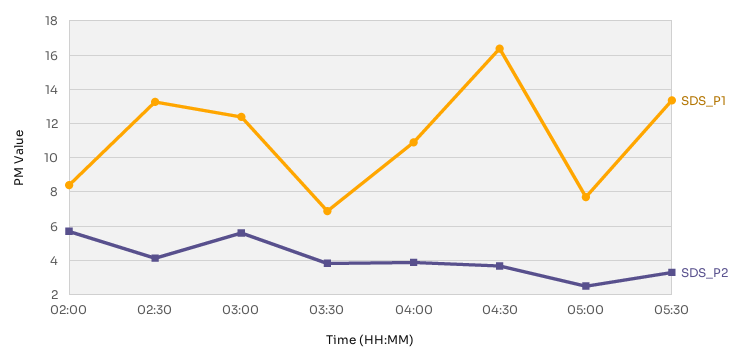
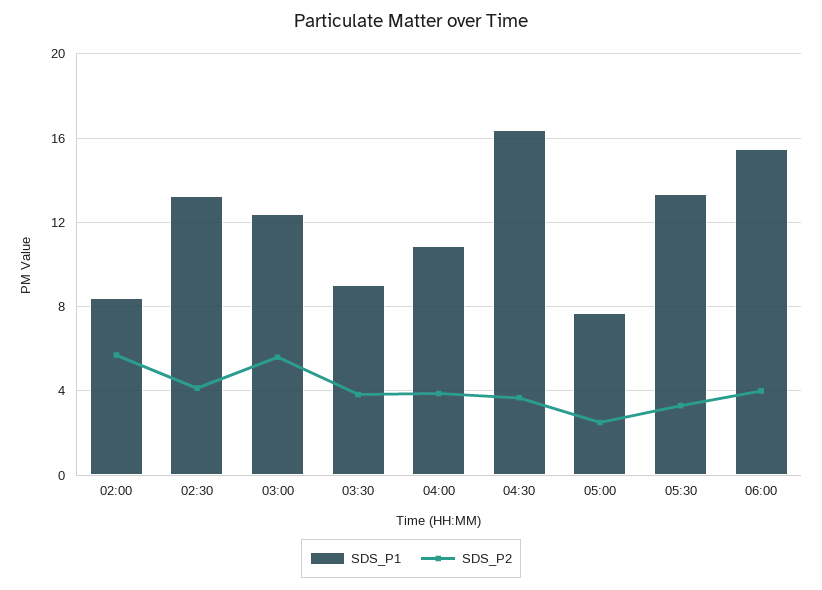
SDS_P1, 03:30: 7 -> 9
SDS_P1, 06:00: none -> 15.5
SDS_P2, 06:00: none -> 4

